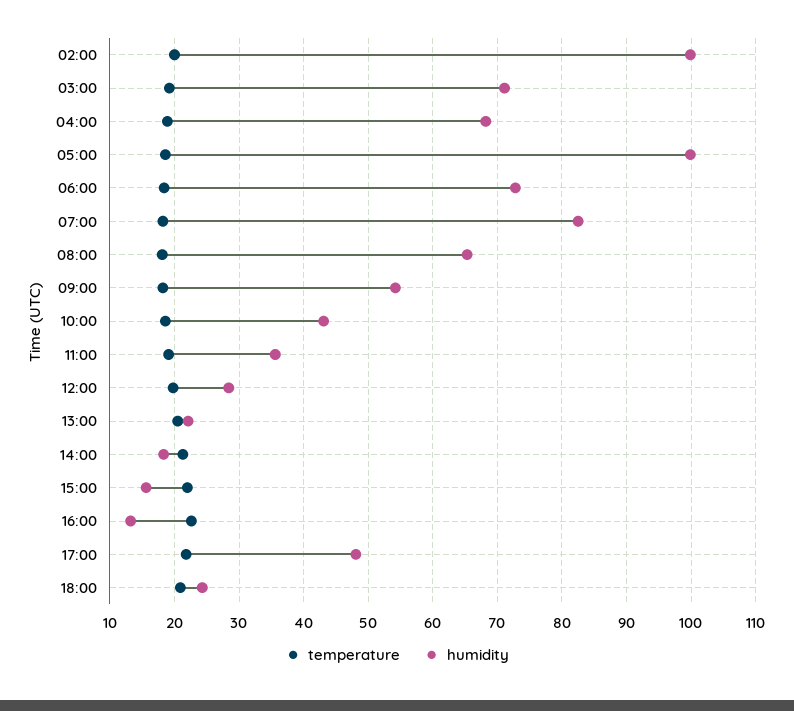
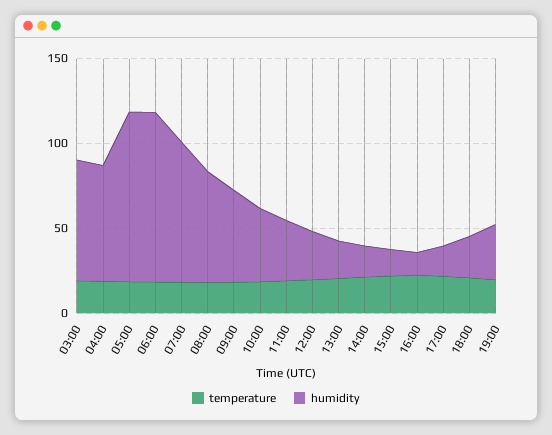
temperature, 02:00: 20 -> none
humidity, 02:00: 100 -> none
humidity, 06:00: 73 -> 100
humidity, 17:00: 48 -> 20
temperature, 19:00: none -> 20
humidity, 19:00: none -> 30

